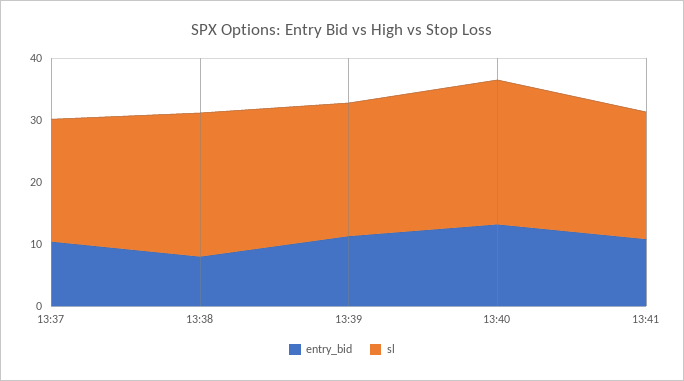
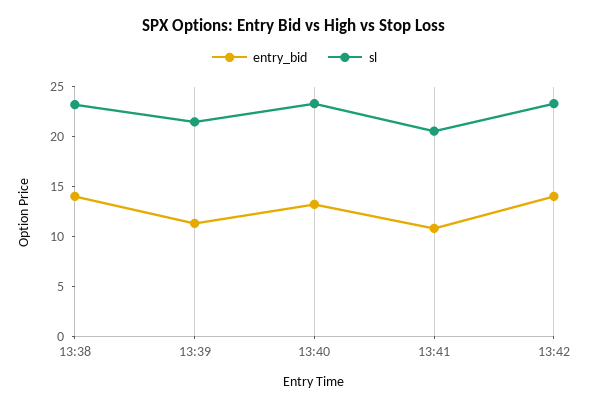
entry_bid, 13:37: 10 -> none
sl, 13:37: 20 -> none
entry_bid, 13:38: 8 -> 14
entry_bid, 13:42: none -> 14
sl, 13:42: none -> 23

